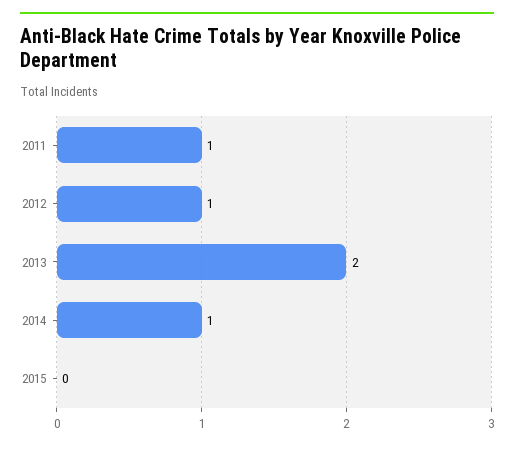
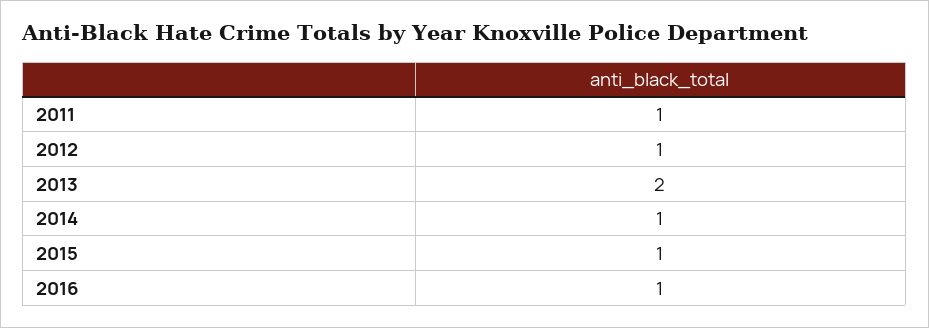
2015: 0 -> 1
2016: none -> 1

